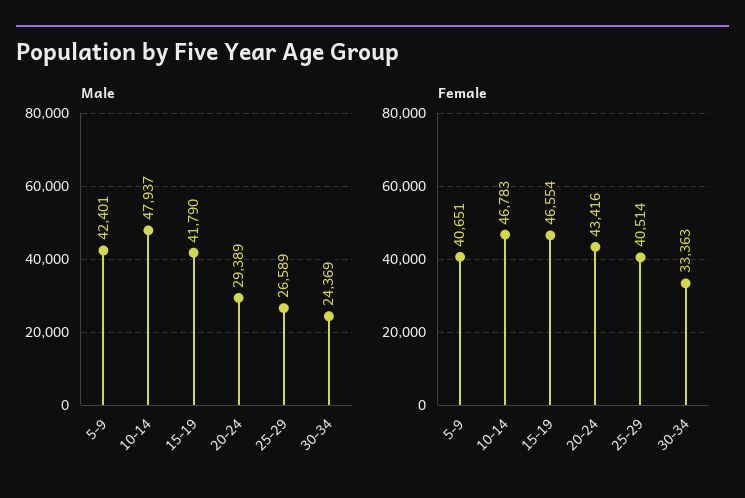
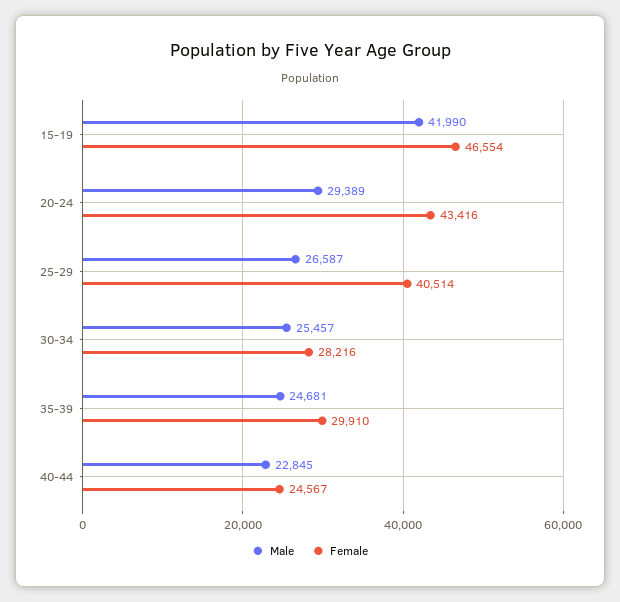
Male, 5-9: 42401 -> none
Male, 10-14: 47937 -> none
Male, 15-19: 41790 -> 41990
Male, 25-29: 26589 -> 26587
Male, 30-34: 24369 -> 25457
Female, 5-9: 40651 -> none
Female, 10-14: 46783 -> none
Female, 30-34: 33363 -> 28216
Male, 35-39: none -> 24681
Female, 35-39: none -> 29910
Male, 40-44: none -> 22845
Female, 40-44: none -> 24567

